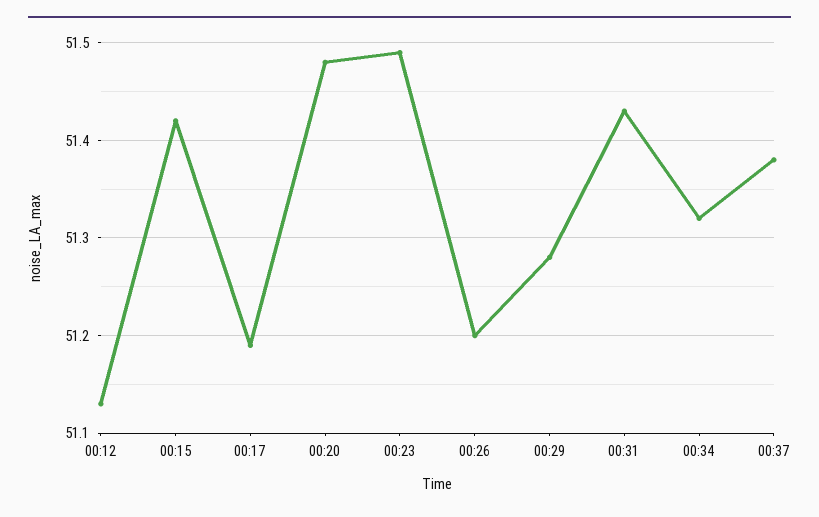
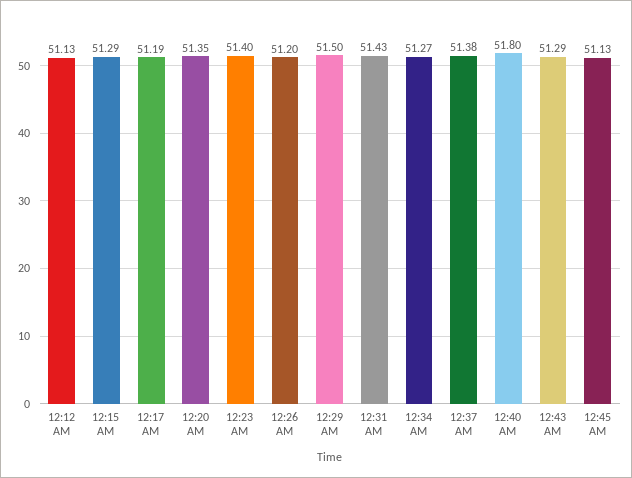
00:15: 51.42 -> 51.29
00:20: 51.48 -> 51.35
00:23: 51.49 -> 51.4
00:29: 51.28 -> 51.5
00:34: 51.32 -> 51.27
12:40 AM: none -> 51.8
12:43 AM: none -> 51.29
12:45 AM: none -> 51.13

